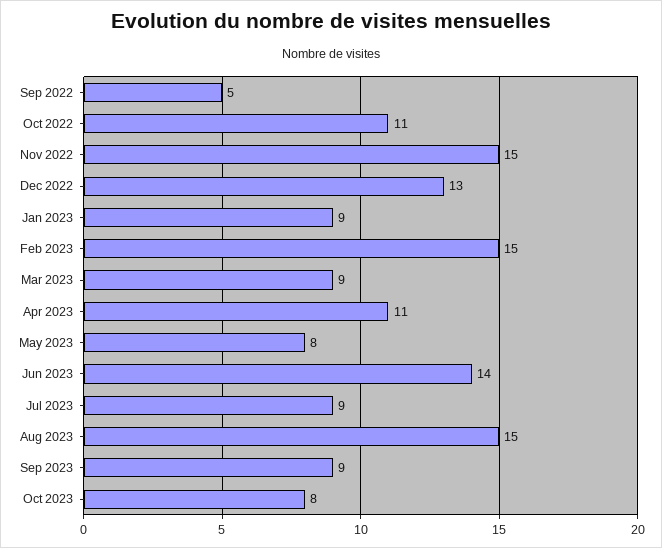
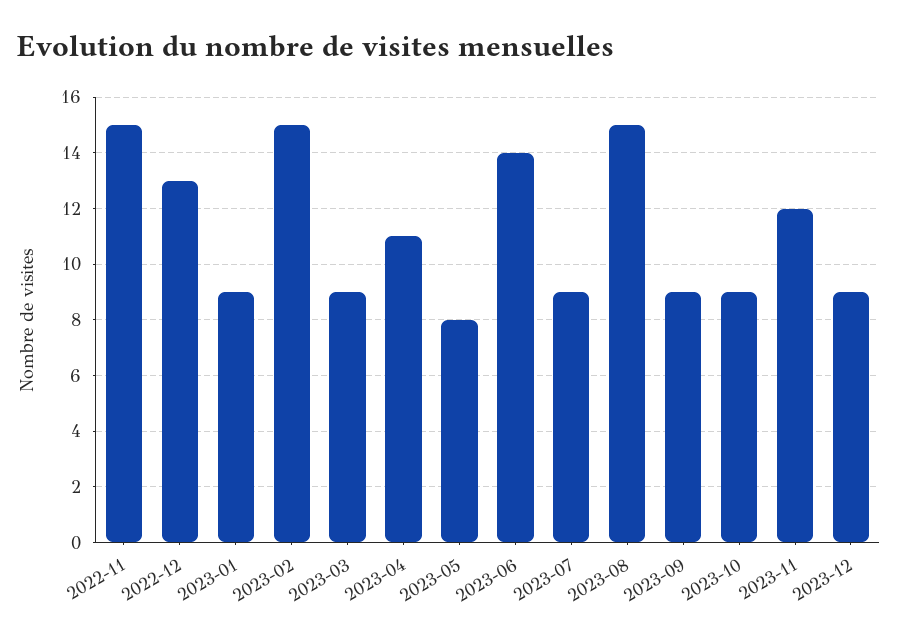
Sep 2022: 5 -> none
Oct 2022: 11 -> none
Oct 2023: 8 -> 9
2023-11: none -> 12
2023-12: none -> 9

